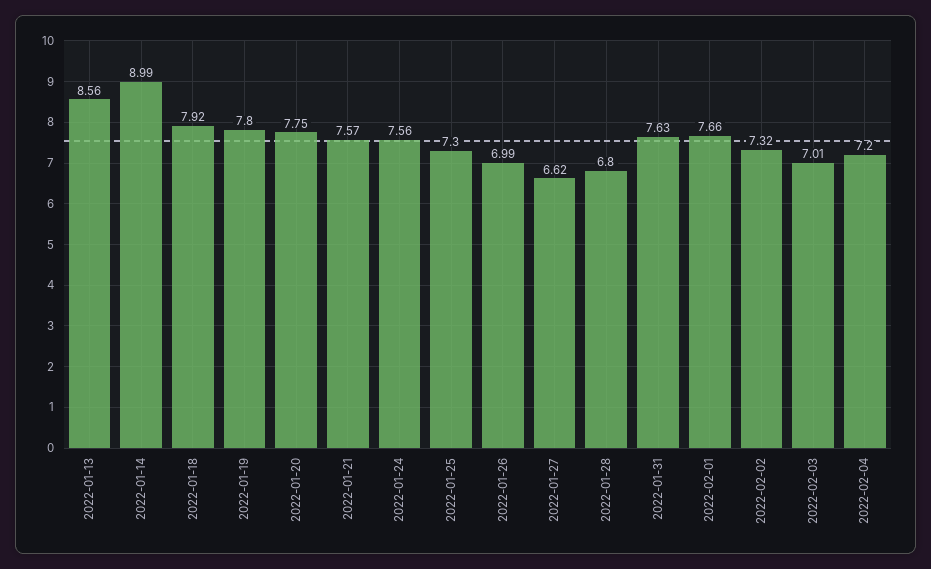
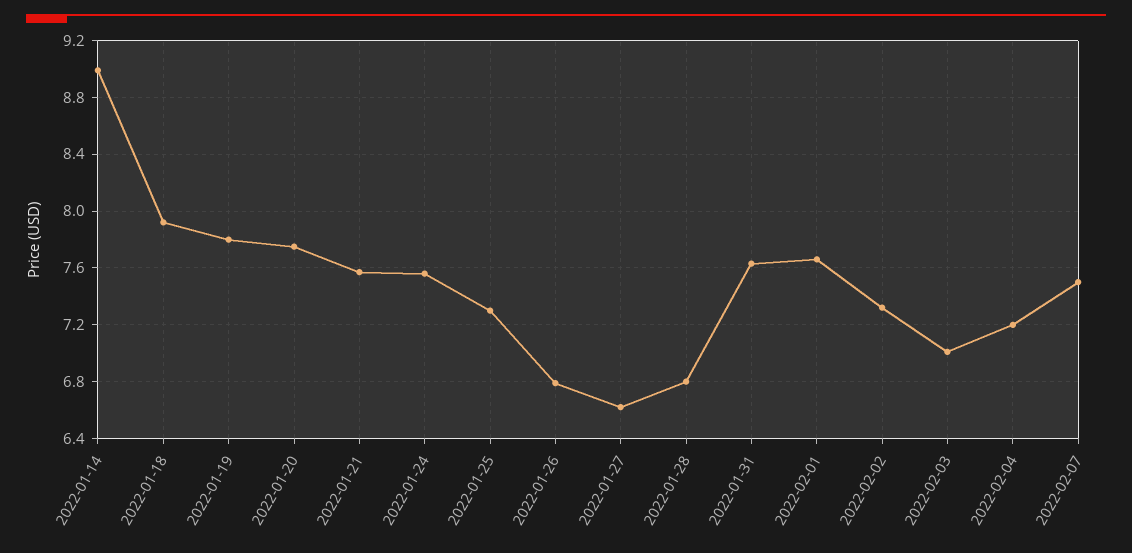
2022-01-13: 8.56 -> none
2022-01-26: 6.99 -> 6.8
2022-02-07: none -> 7.5

